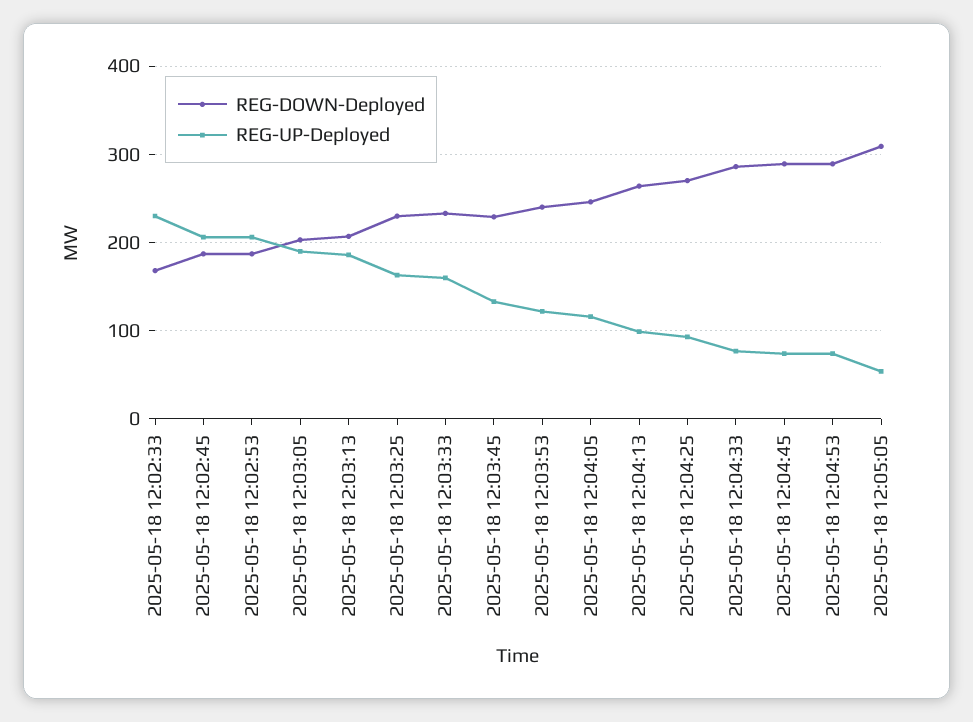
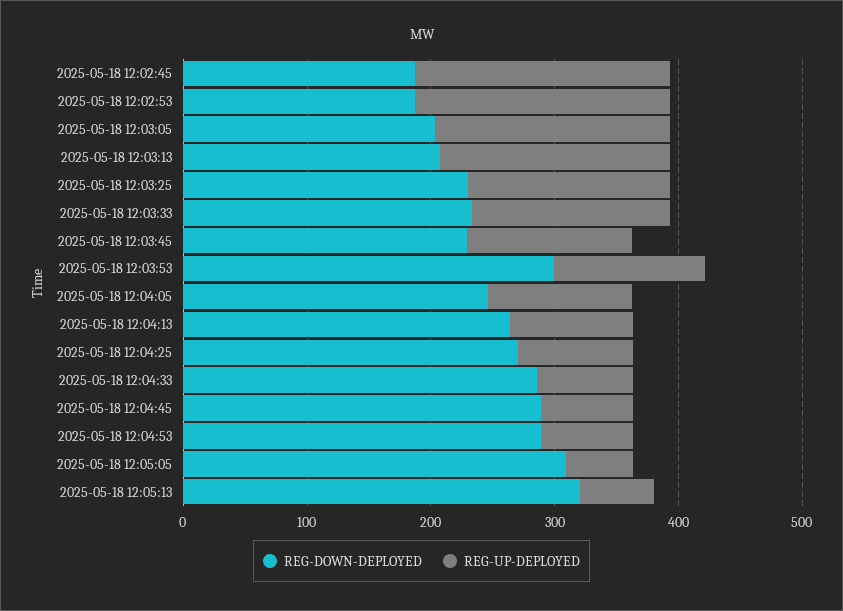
REG-DOWN-Deployed, 2025-05-18 12:02:33: 170 -> none
REG-UP-Deployed, 2025-05-18 12:02:33: 230 -> none
REG-DOWN-Deployed, 2025-05-18 12:03:53: 240 -> 300
REG-DOWN-Deployed, 2025-05-18 12:05:13: none -> 320
REG-UP-Deployed, 2025-05-18 12:05:13: none -> 60

